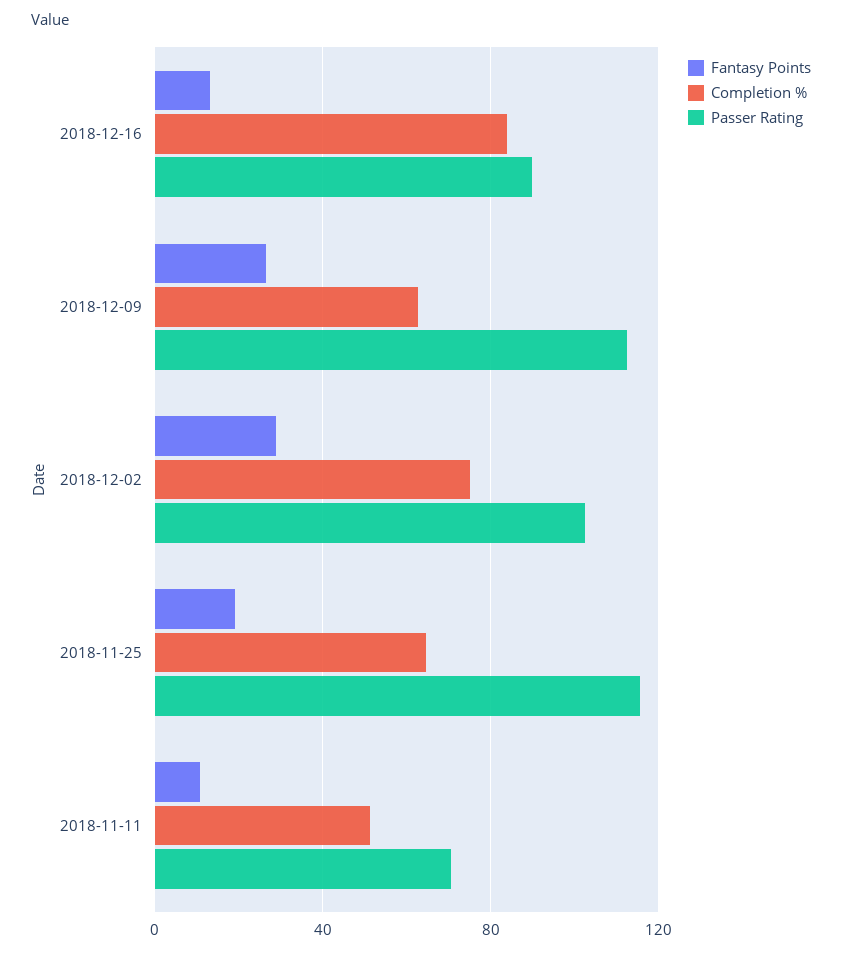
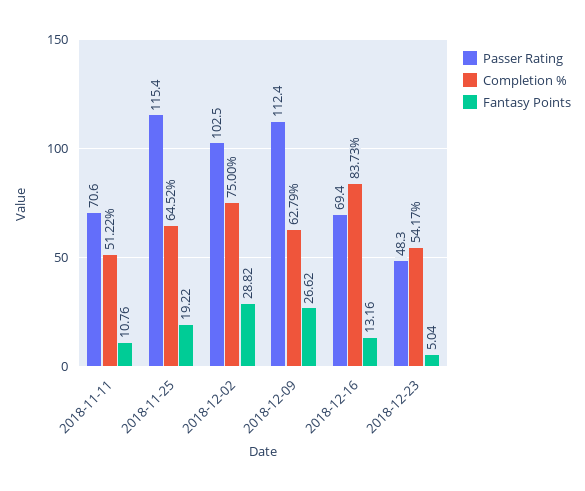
Passer Rating, 2018-12-16: 90 -> 69.4
Passer Rating, 2018-12-23: none -> 48.3
Completion %, 2018-12-23: none -> 54.17
Fantasy Points, 2018-12-23: none -> 5.04

